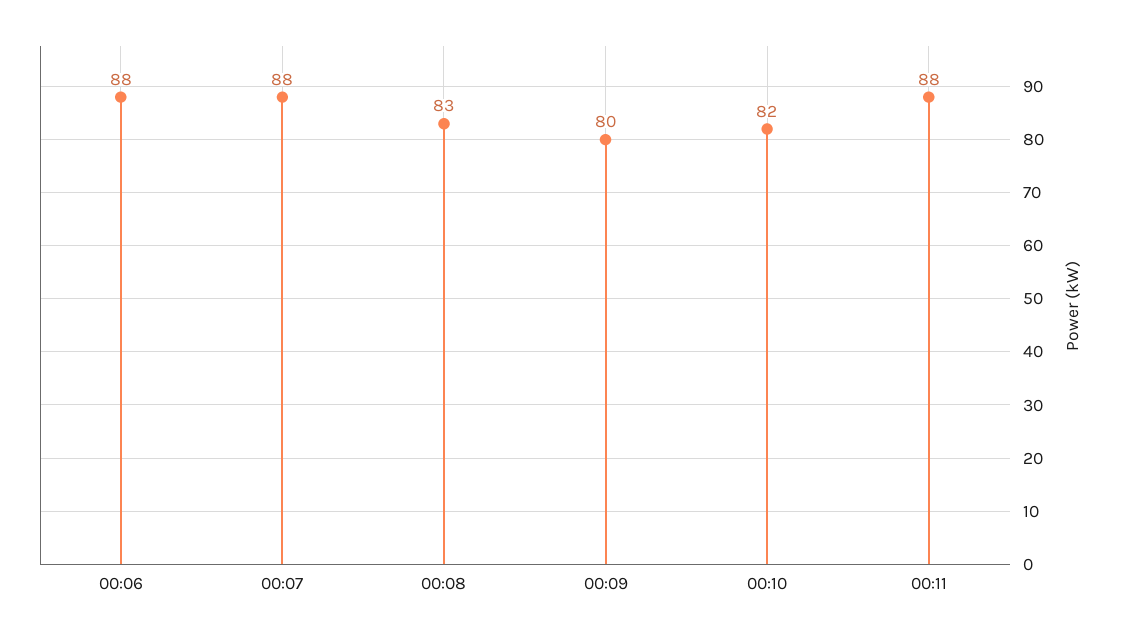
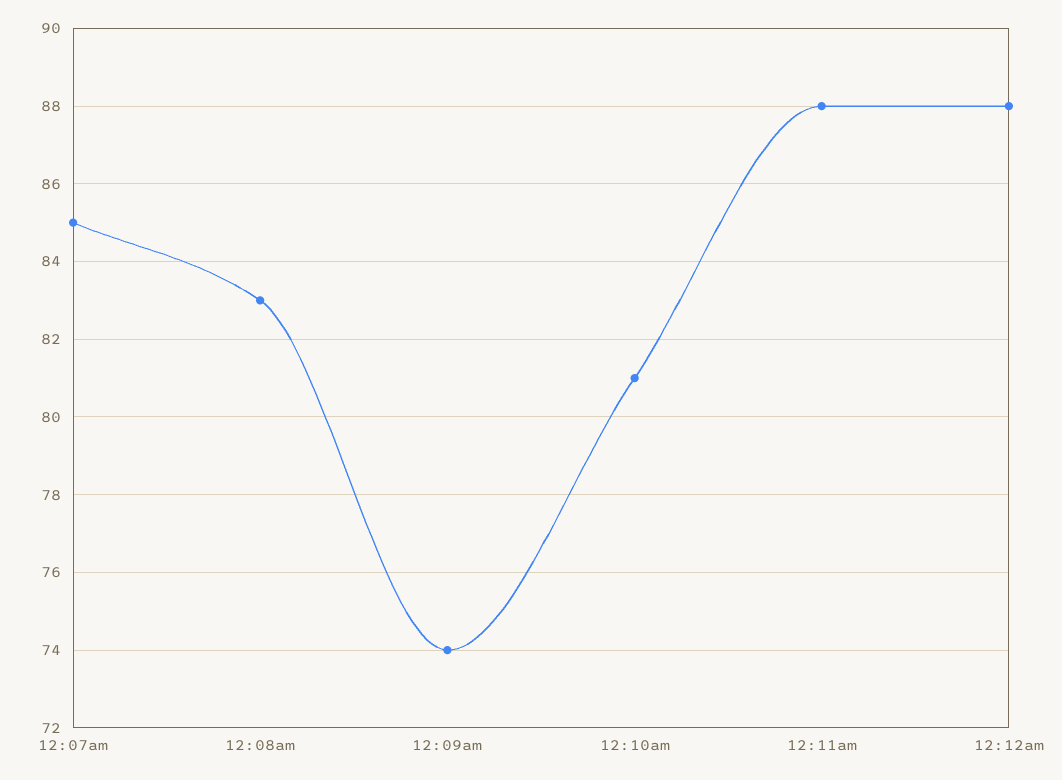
00:06: 88 -> none
00:07: 88 -> 85
00:09: 80 -> 74
00:10: 82 -> 81
12:12am: none -> 88

